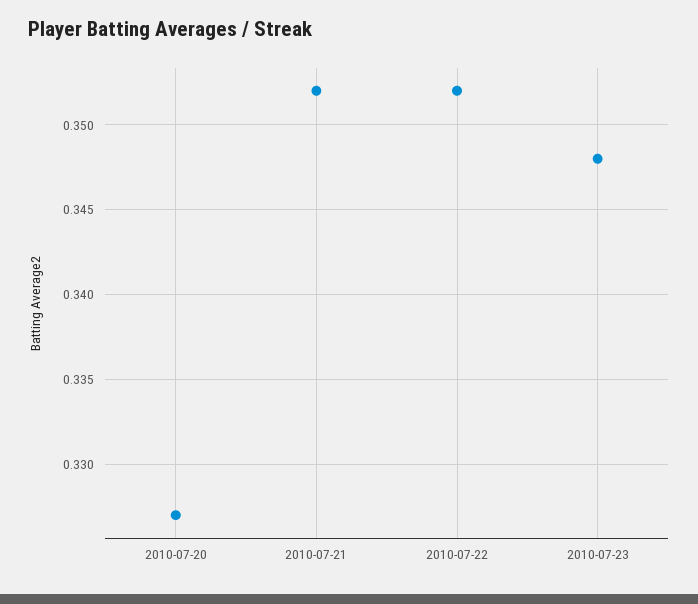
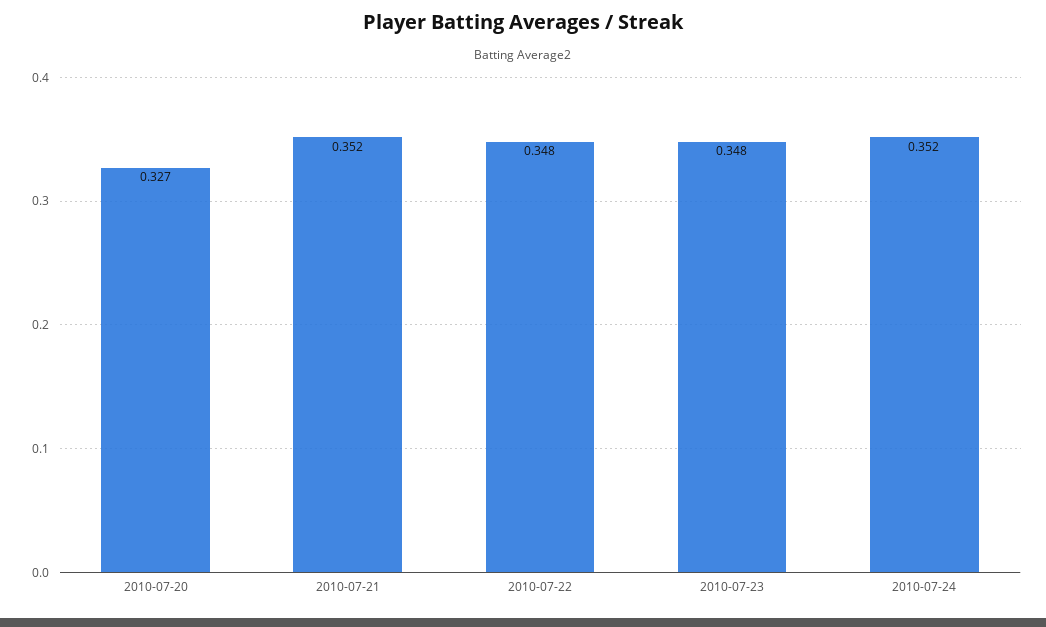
2010-07-22: 0.352 -> 0.348
2010-07-24: none -> 0.352

